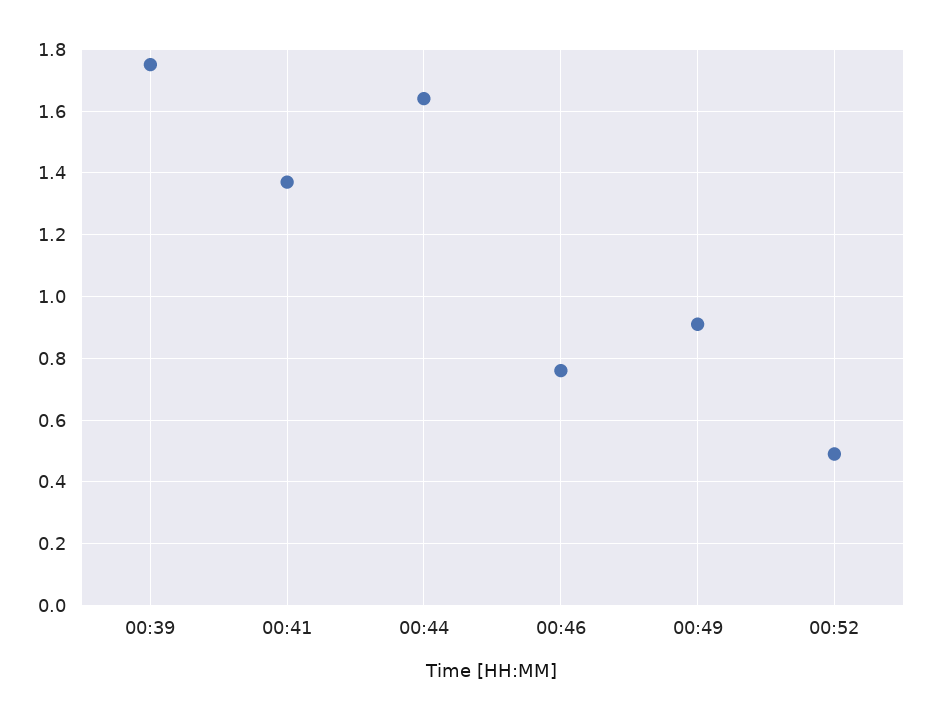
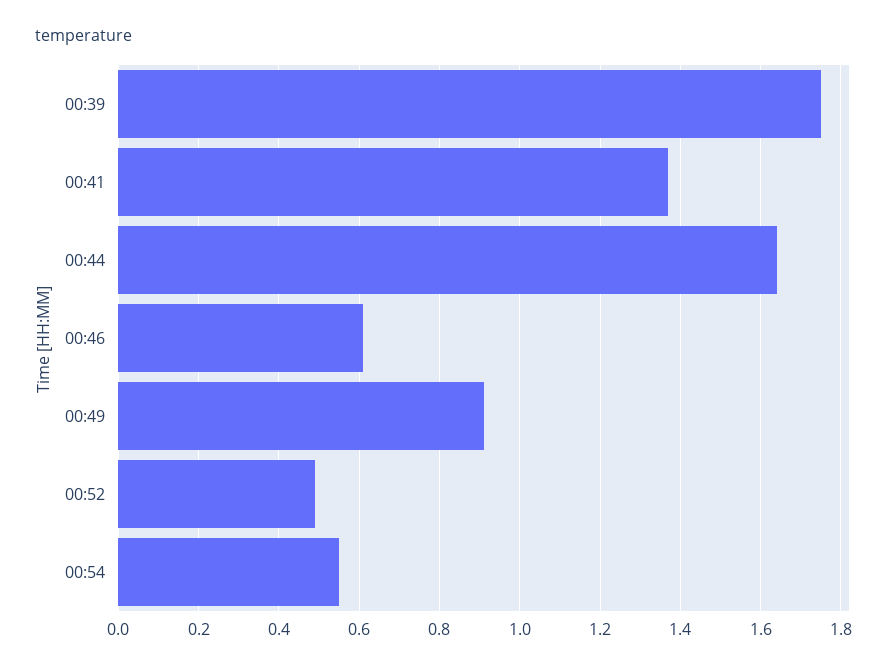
00:46: 0.75 -> 0.6
00:54: none -> 0.55

